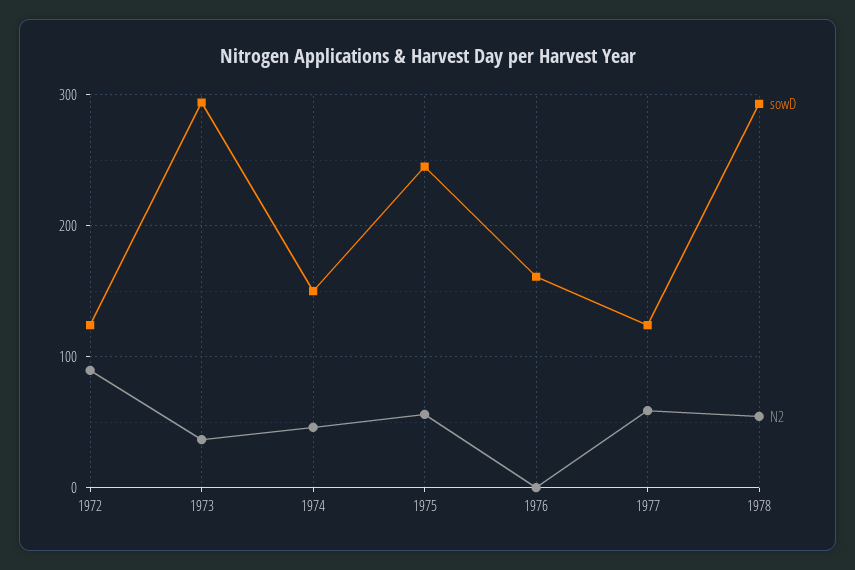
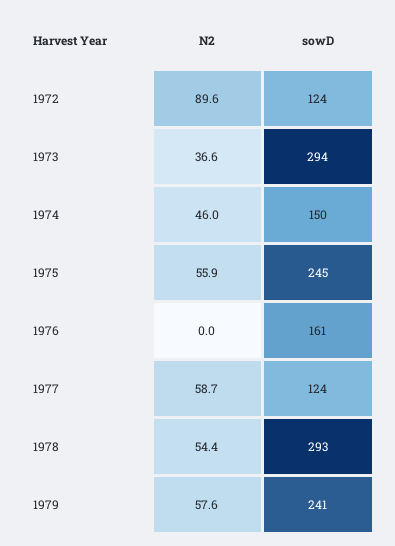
N2, 1979: none -> 57.6
sowD, 1979: none -> 241

